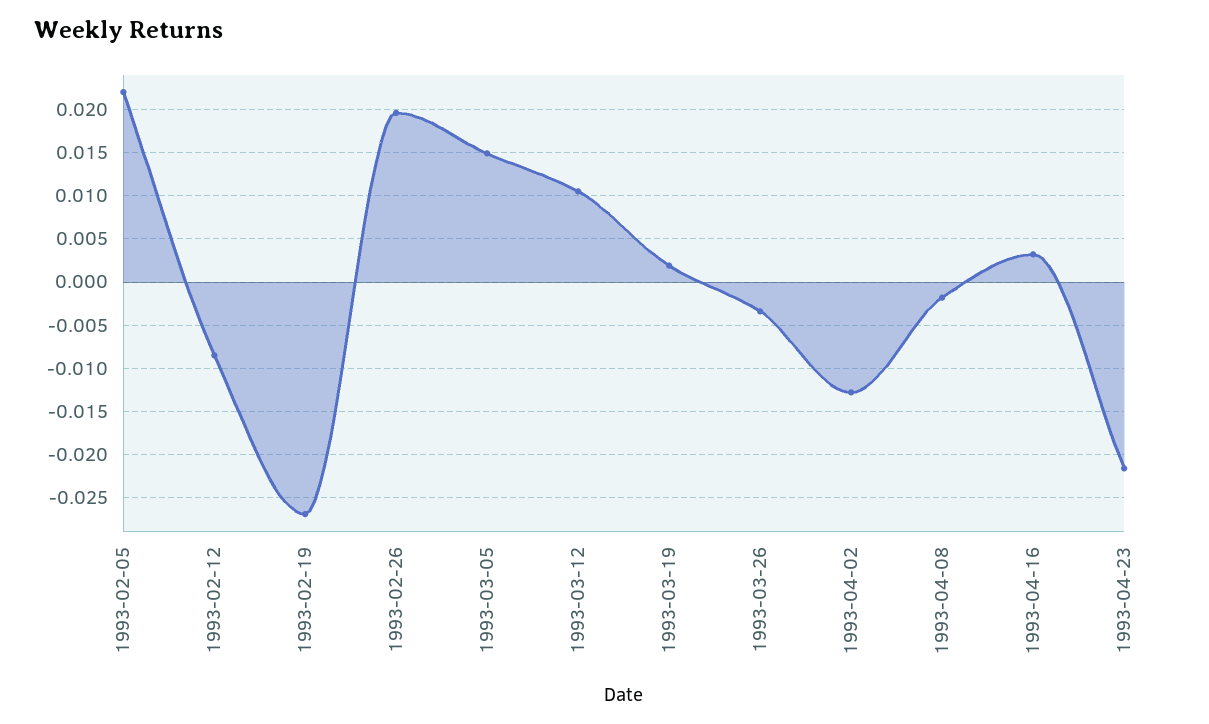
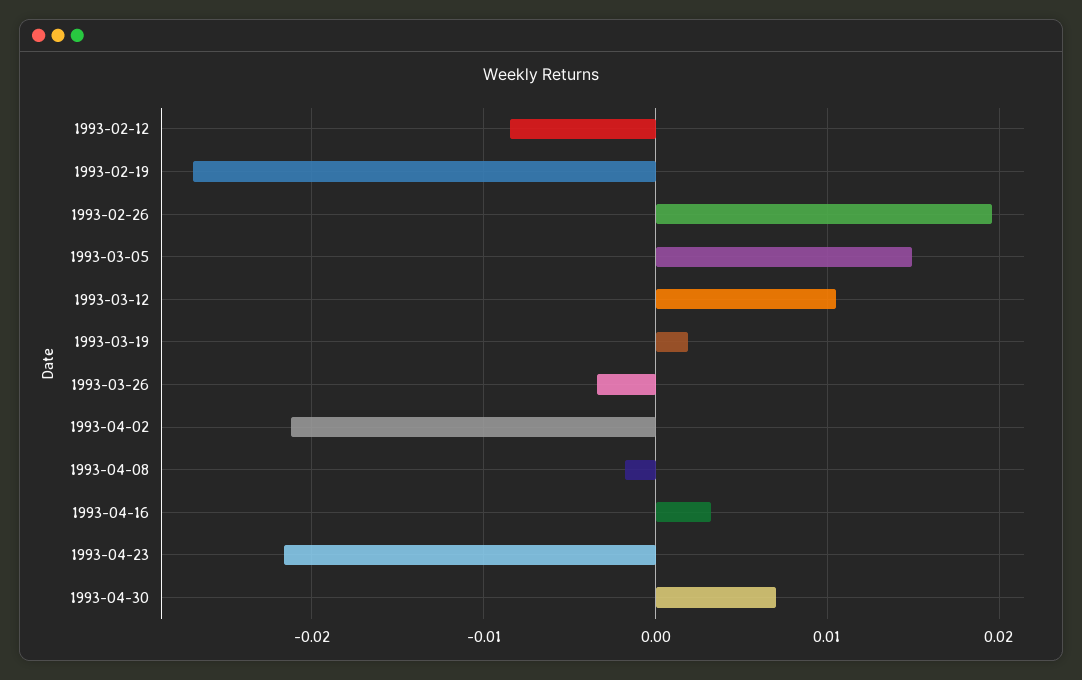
1993-02-05: 0.022 -> none
1993-04-02: -0.013 -> -0.021
1993-04-30: none -> 0.007

